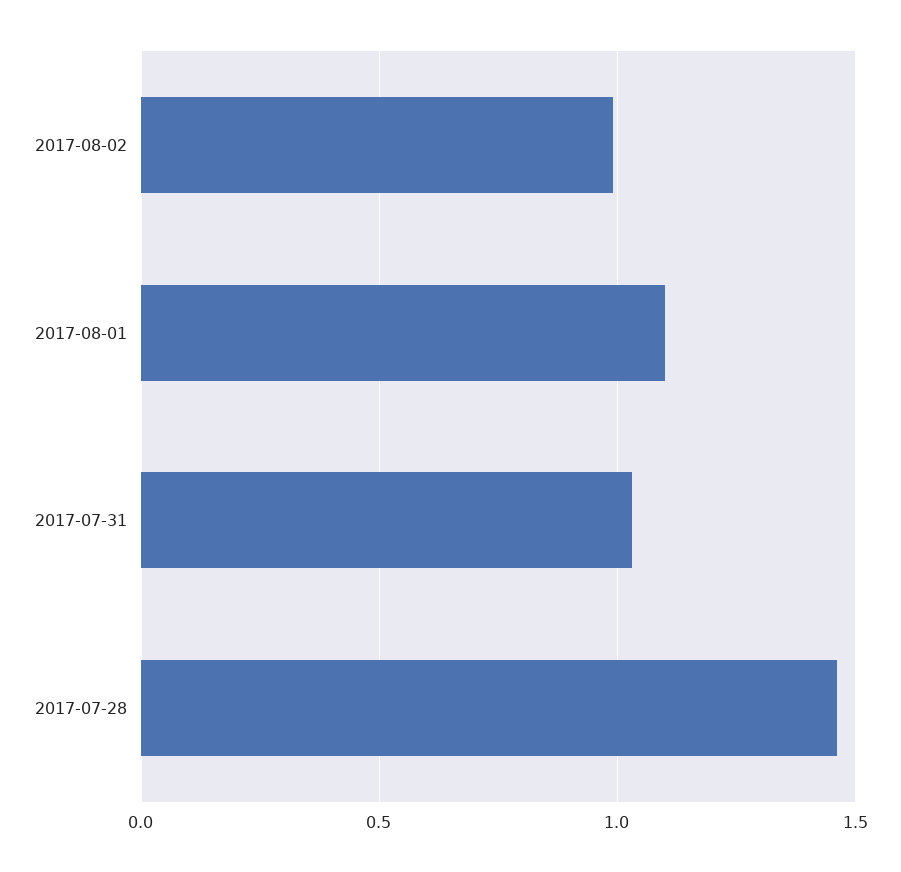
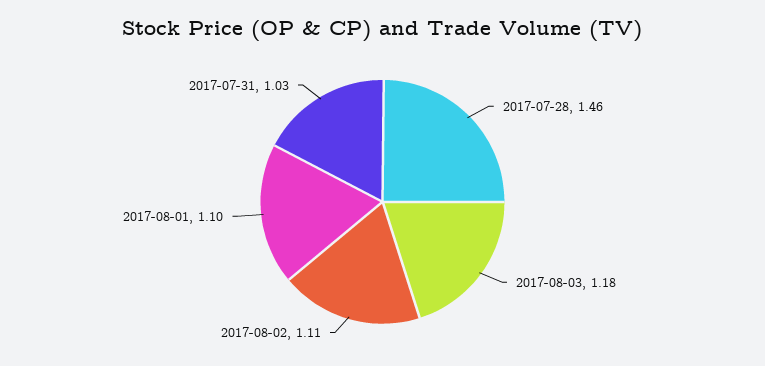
2017-08-02: 1 -> 1.11
2017-08-03: none -> 1.18

